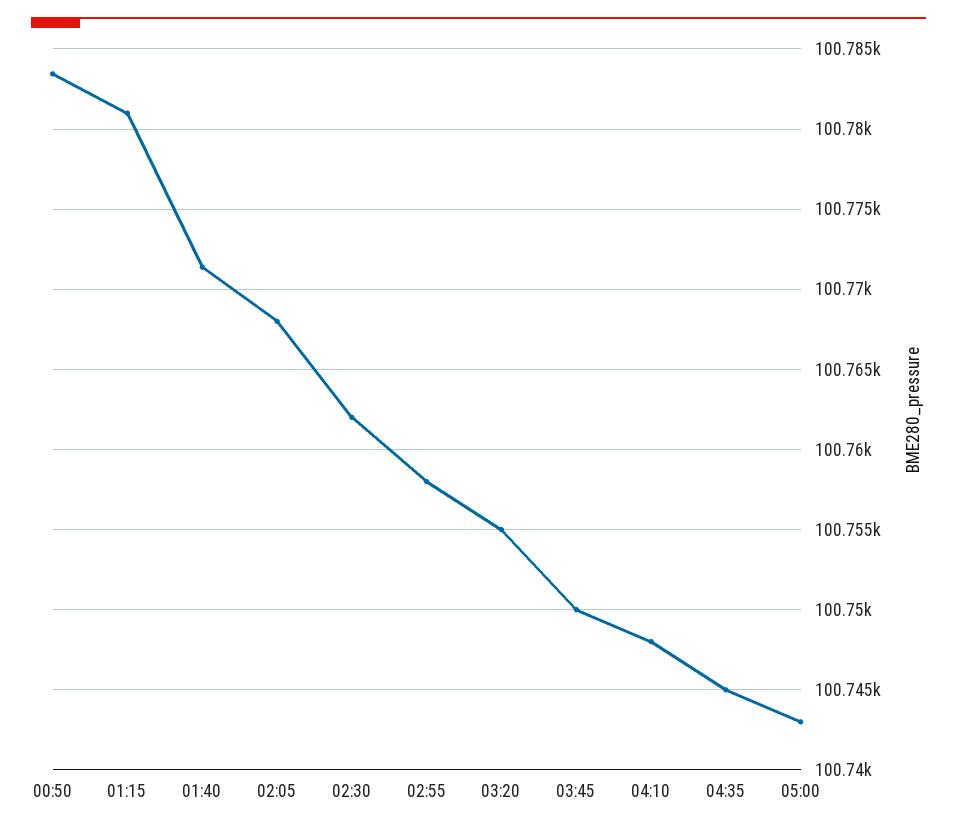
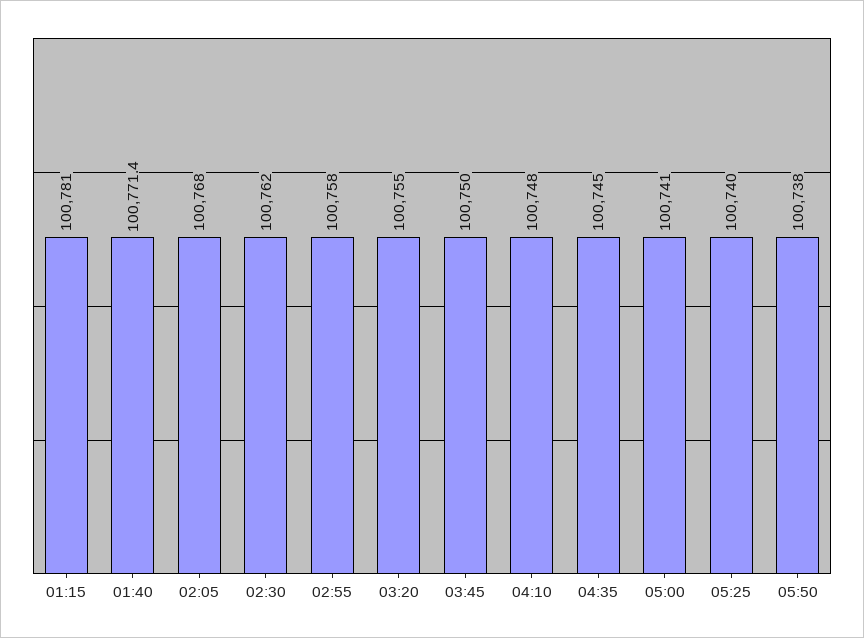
00:50: 100783.5 -> none
05:00: 100743 -> 100741
05:25: none -> 100740
05:50: none -> 100738

